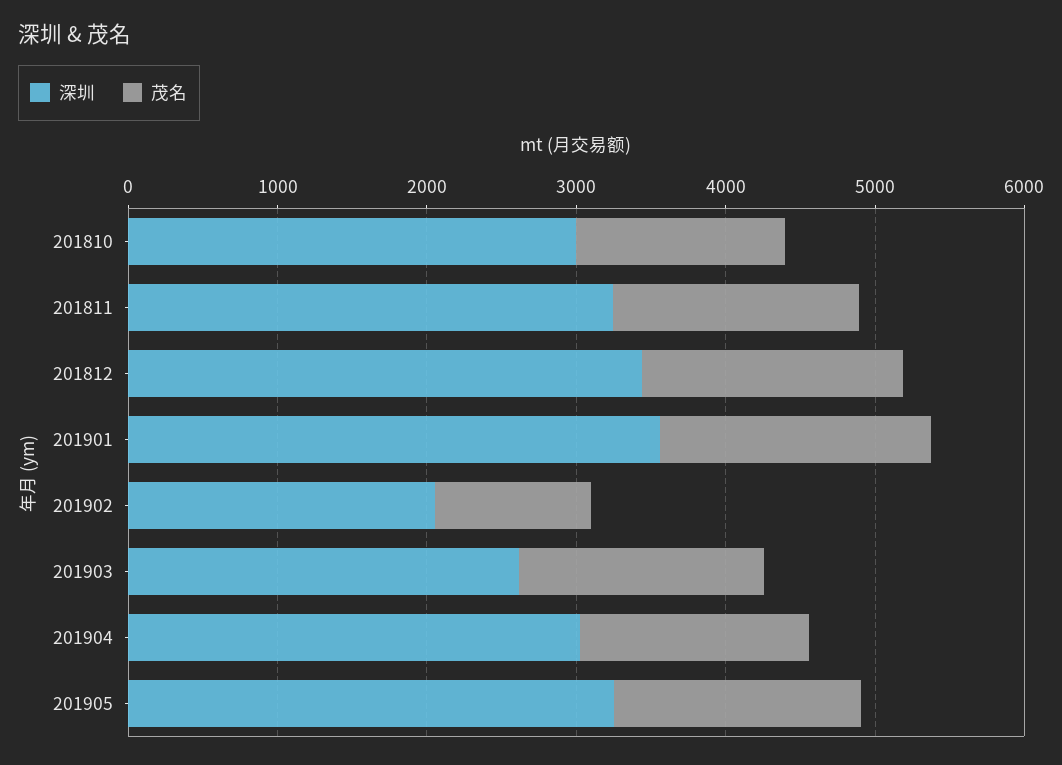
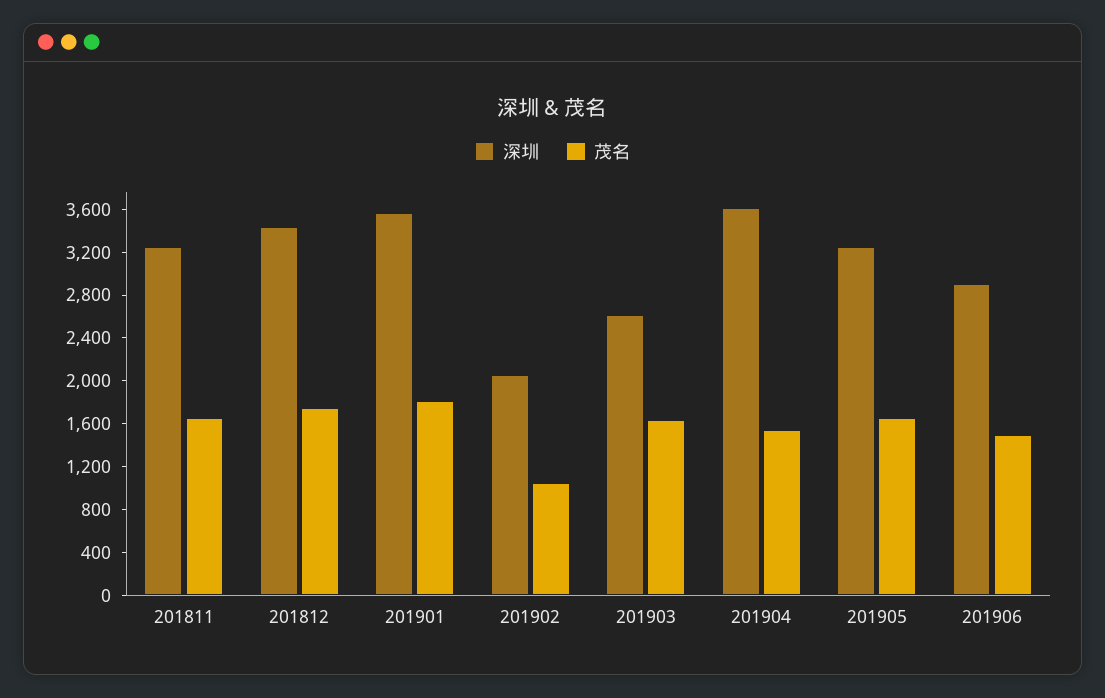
深圳, 201810: 3000 -> none
茂名, 201810: 1400 -> none
深圳, 201904: 3000 -> 3600
深圳, 201906: none -> 2900
茂名, 201906: none -> 1500

